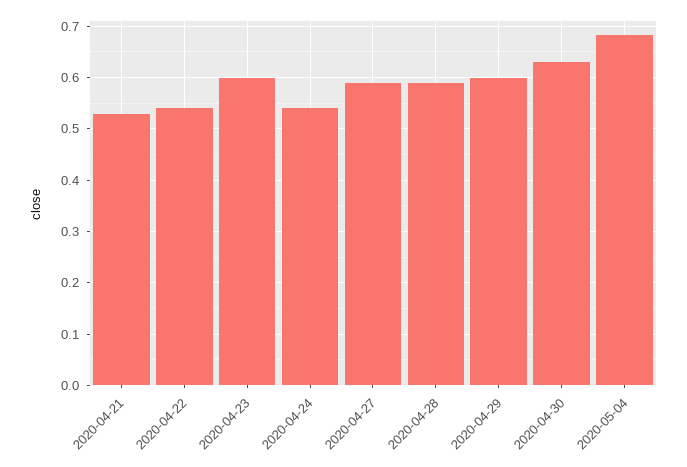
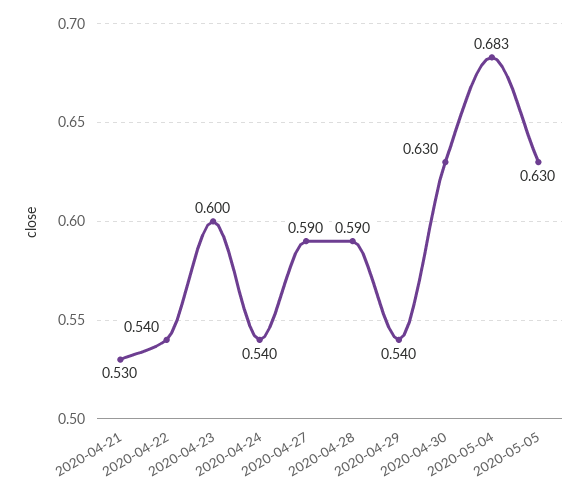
2020-04-29: 0.6 -> 0.54
2020-05-05: none -> 0.63

